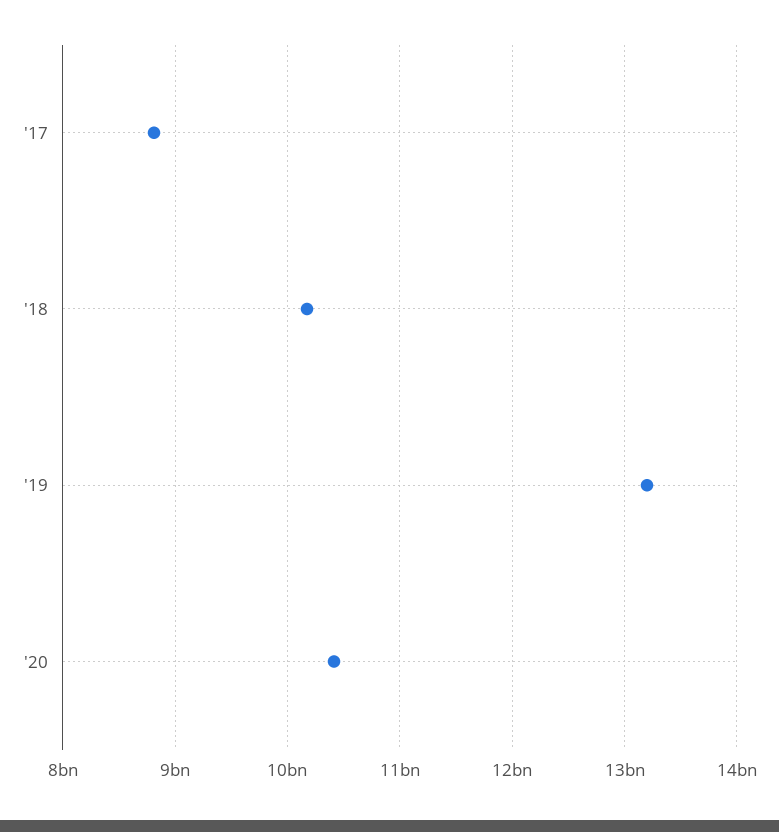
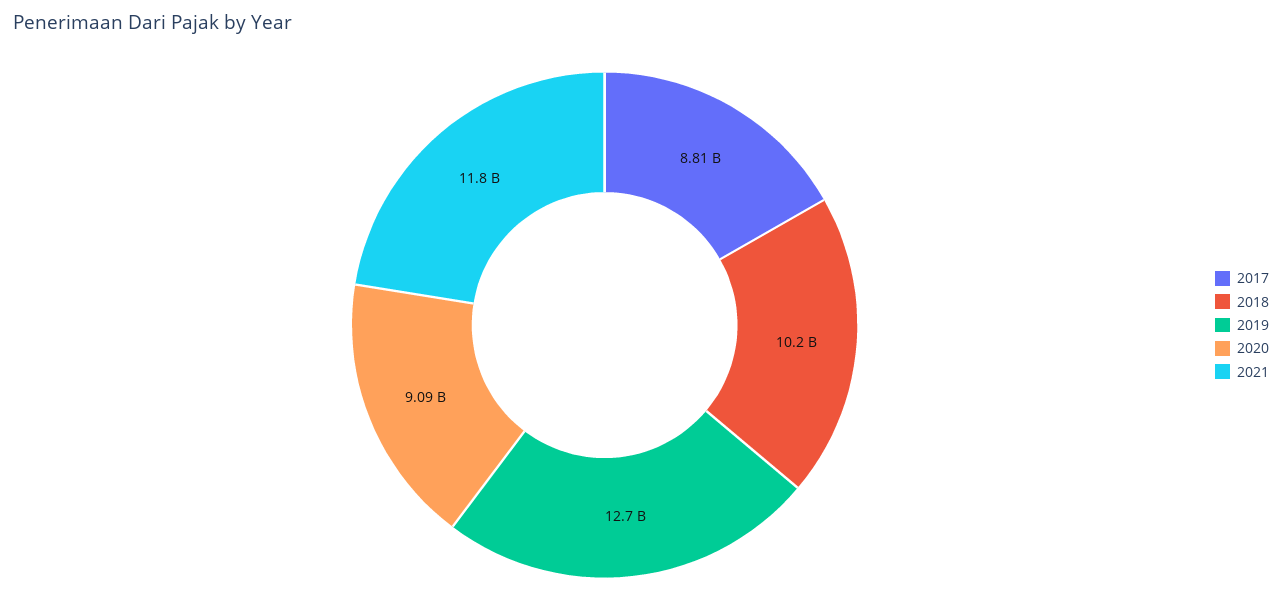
'19: 13200000000 -> 12700000000
'20: 10400000000 -> 9090000000
2021: none -> 11800000000

